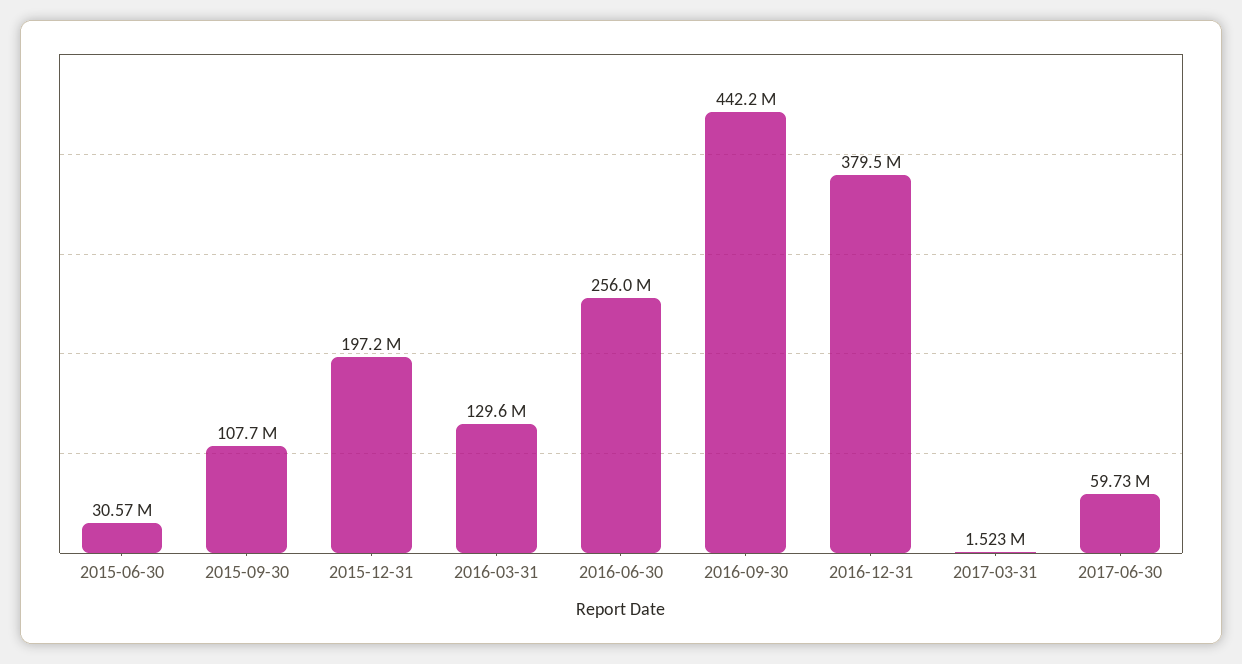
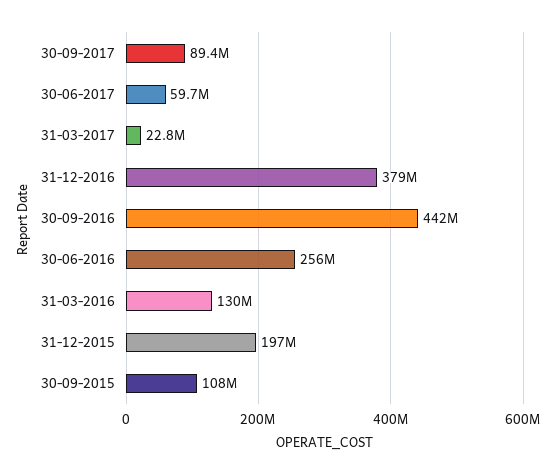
2015-06-30: 30570000 -> none
2017-03-31: 1523000 -> 22800000
30-09-2017: none -> 89400000

